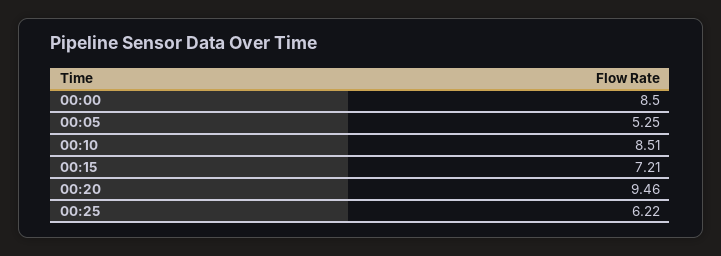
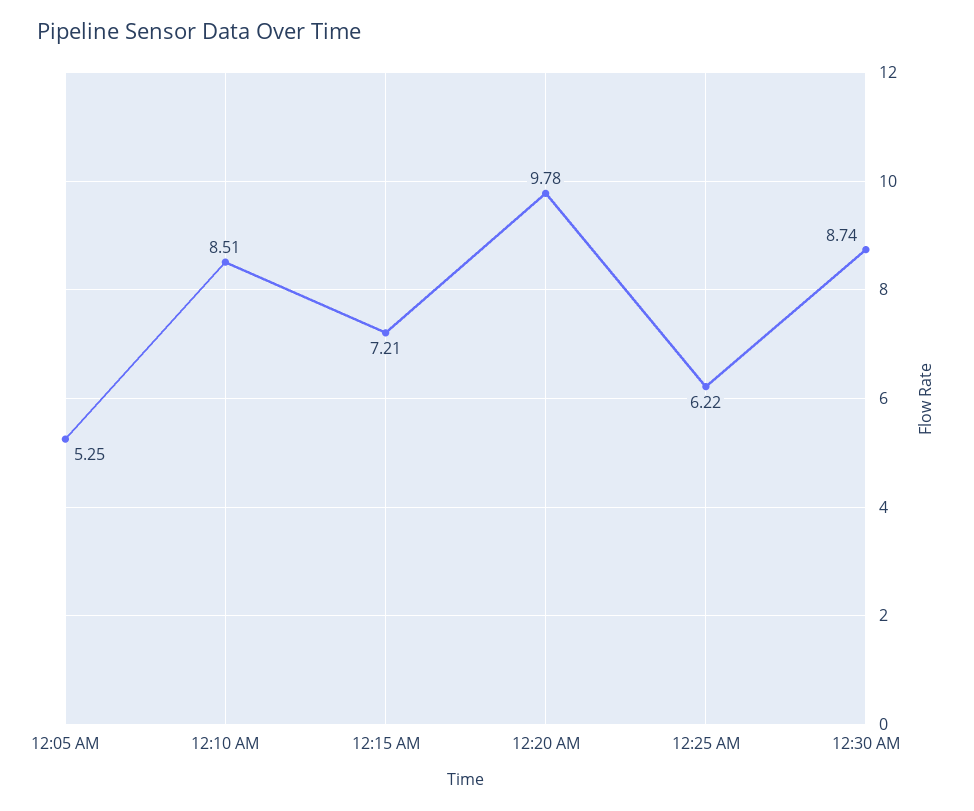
00:00: 8.5 -> none
00:20: 9.46 -> 9.78
12:30 AM: none -> 8.74

